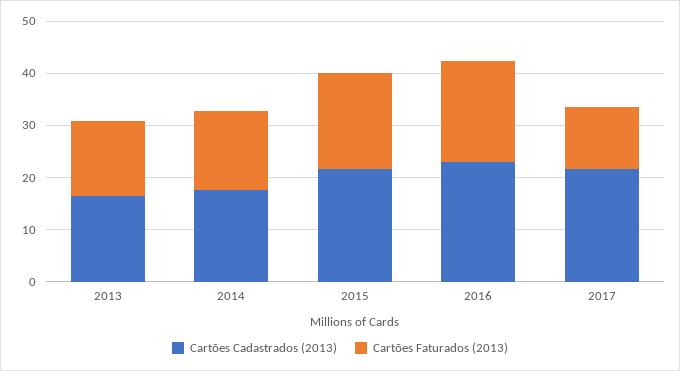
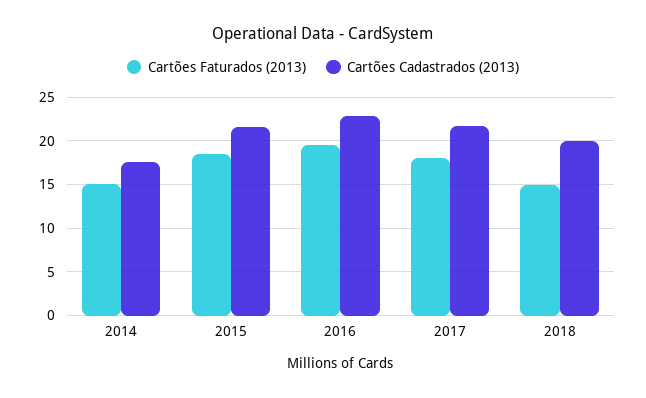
Cartões Cadastrados (2013), 2013: 16 -> none
Cartões Faturados (2013), 2013: 14 -> none
Cartões Faturados (2013), 2017: 12 -> 18
Cartões Faturados (2013), 2018: none -> 15
Cartões Cadastrados (2013), 2018: none -> 20

